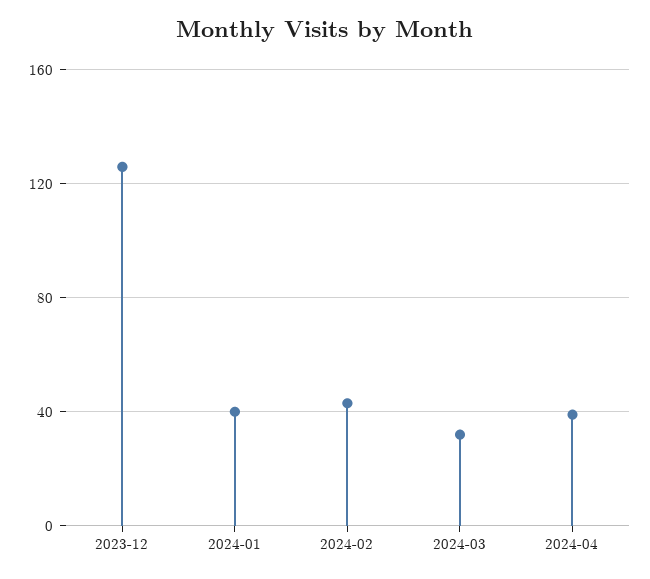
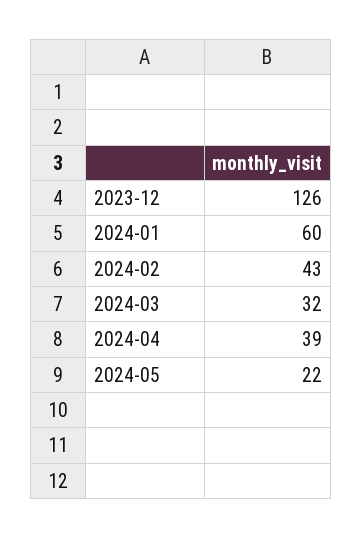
2024-01: 40 -> 60
2024-05: none -> 22

